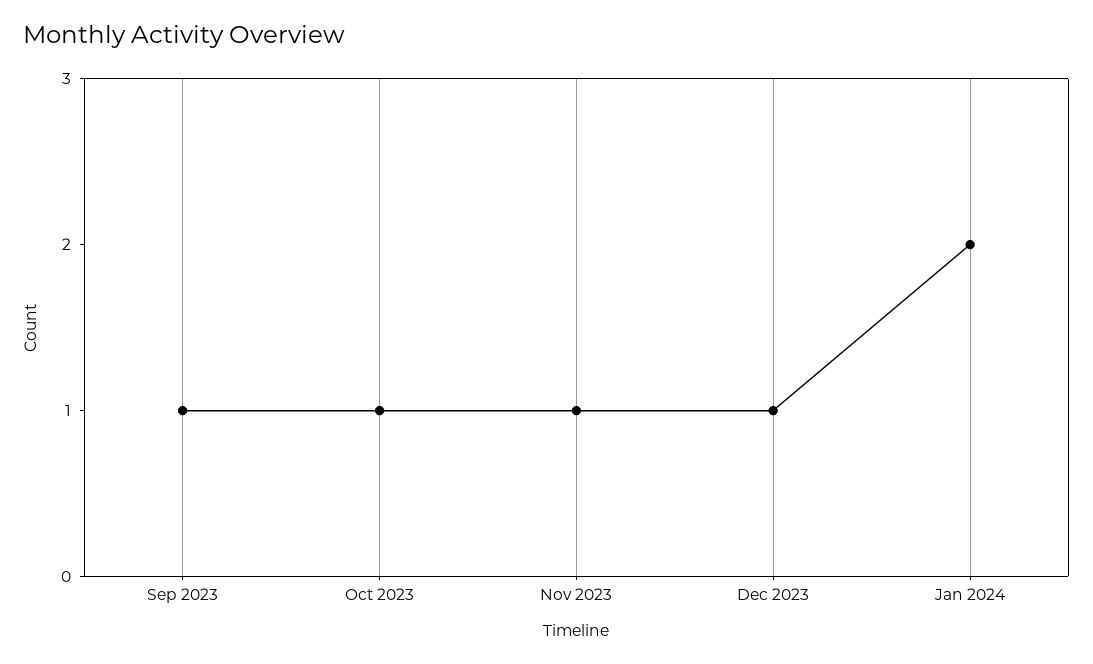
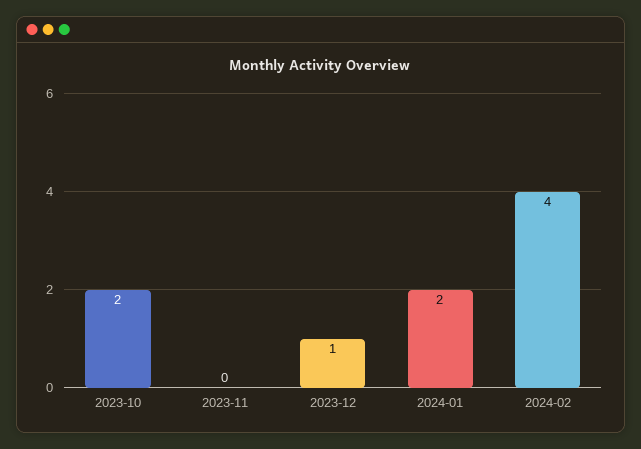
Sep 2023: 1 -> none
Oct 2023: 1 -> 2
Nov 2023: 1 -> 0
2024-02: none -> 4

